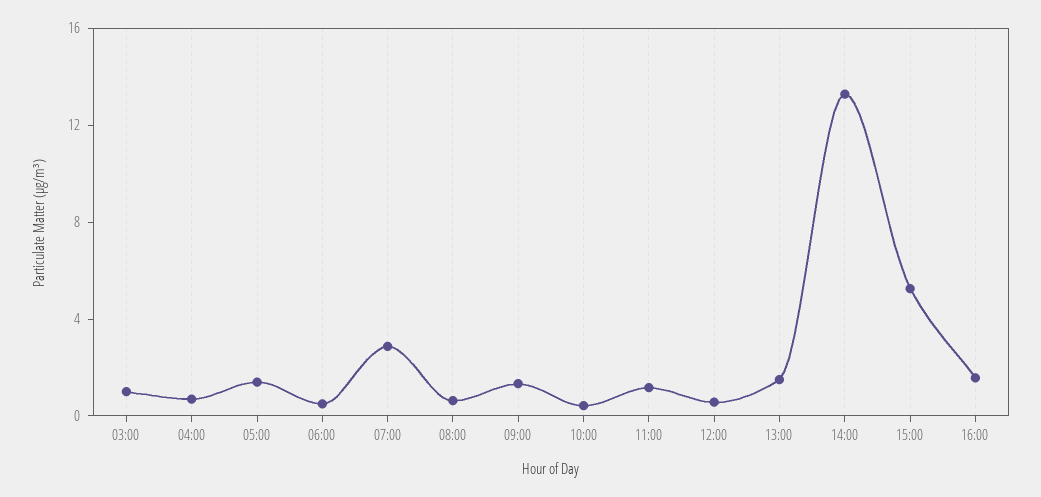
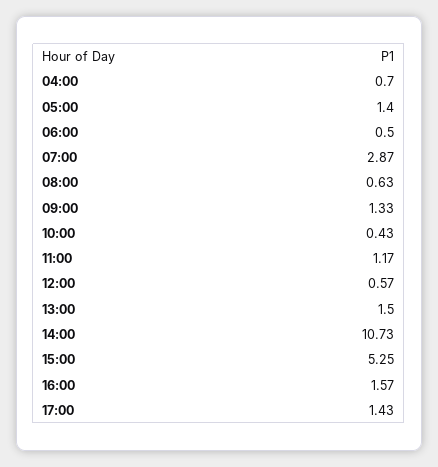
03:00: 1 -> none
14:00: 13 -> 10.73
17:00: none -> 1.43

